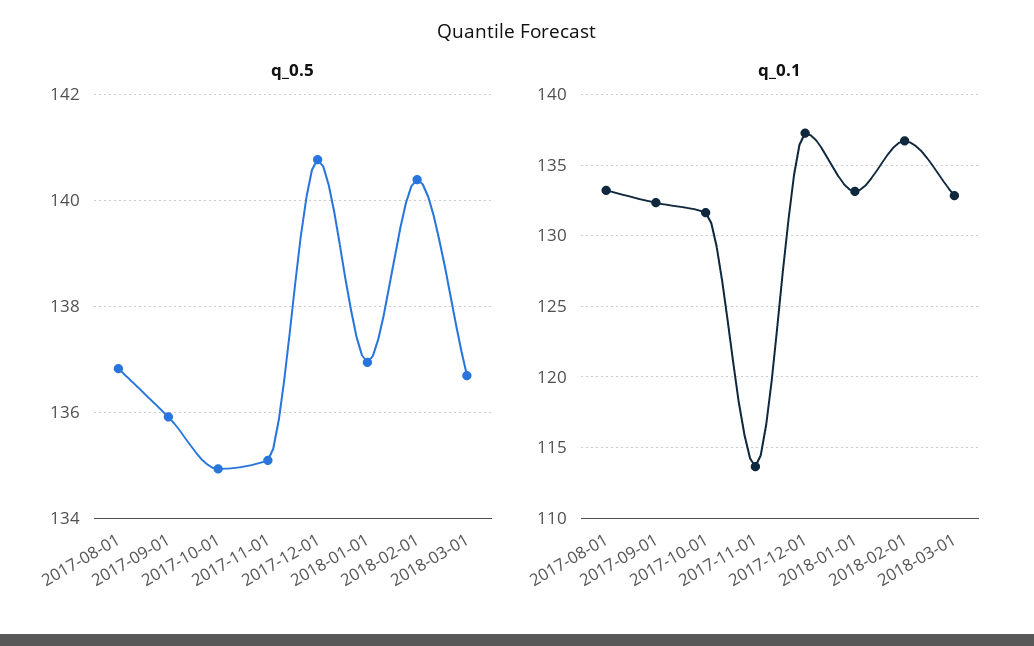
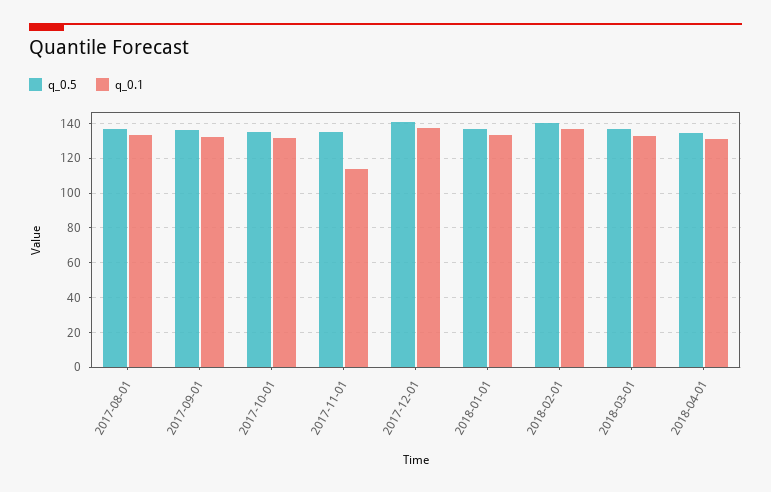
q_0.5, 2018-04-01: none -> 135
q_0.1, 2018-04-01: none -> 130

